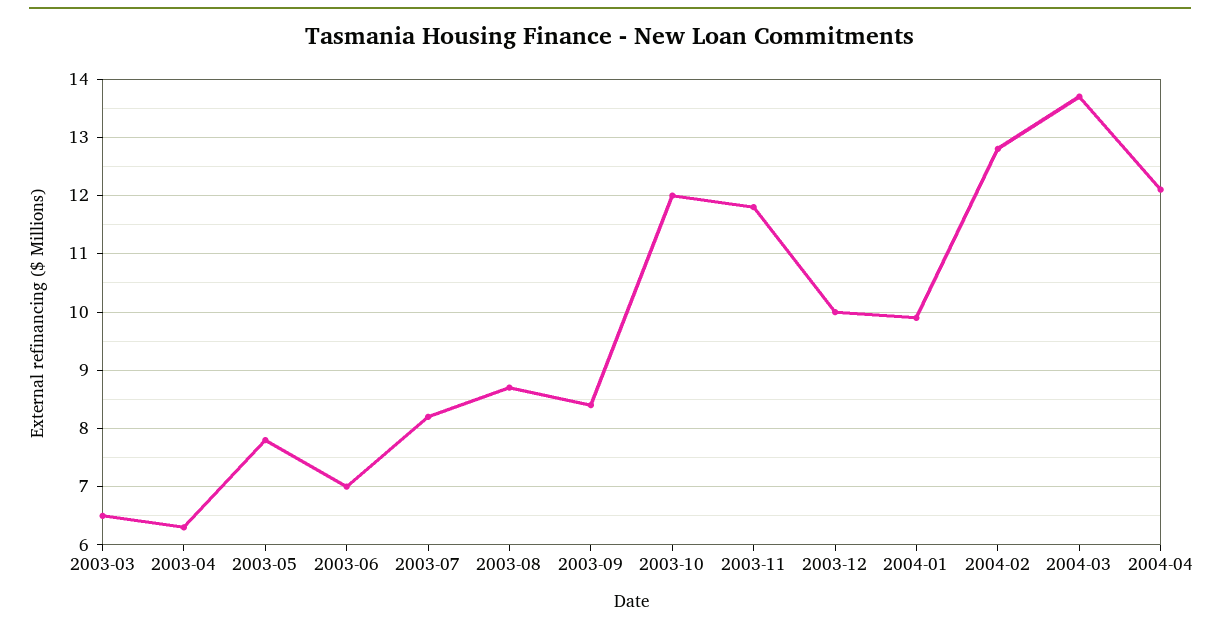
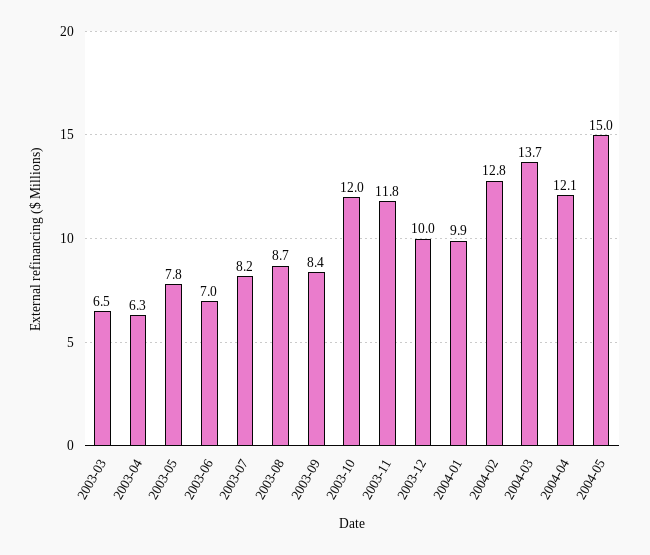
2004-05: none -> 15

